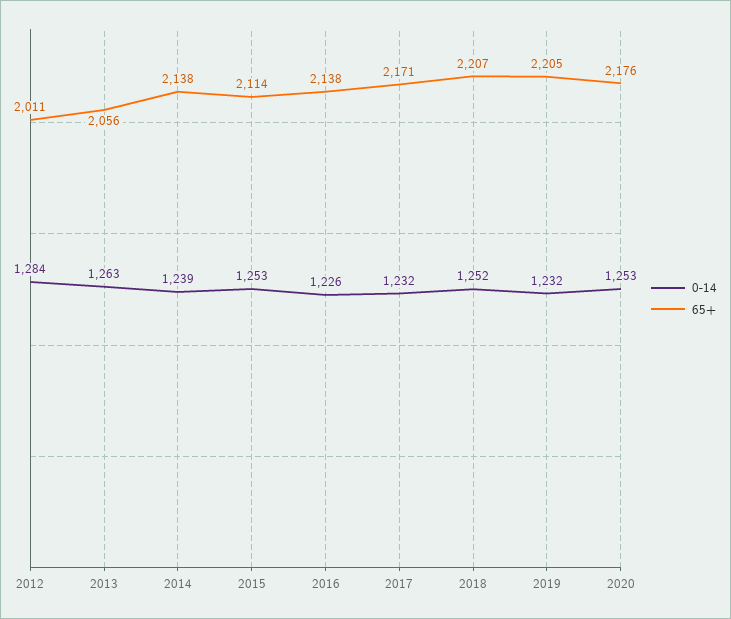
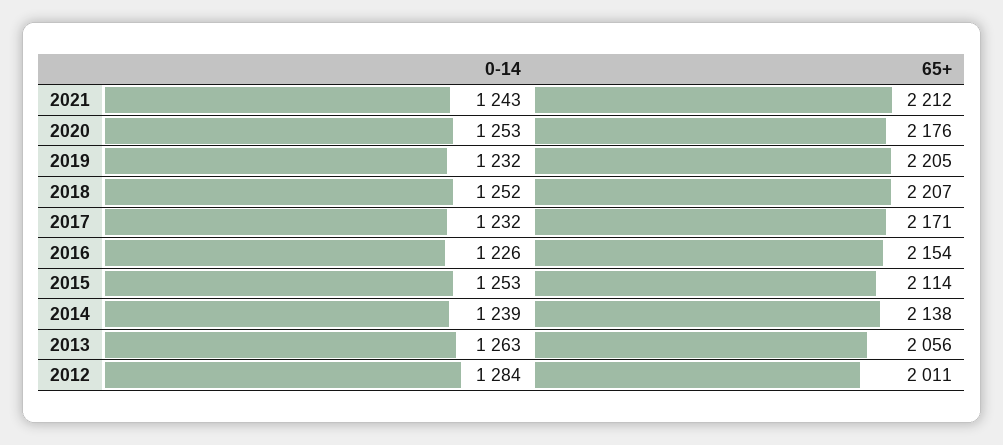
65+, 2016: 2138 -> 2154
0-14, 2021: none -> 1243
65+, 2021: none -> 2212

